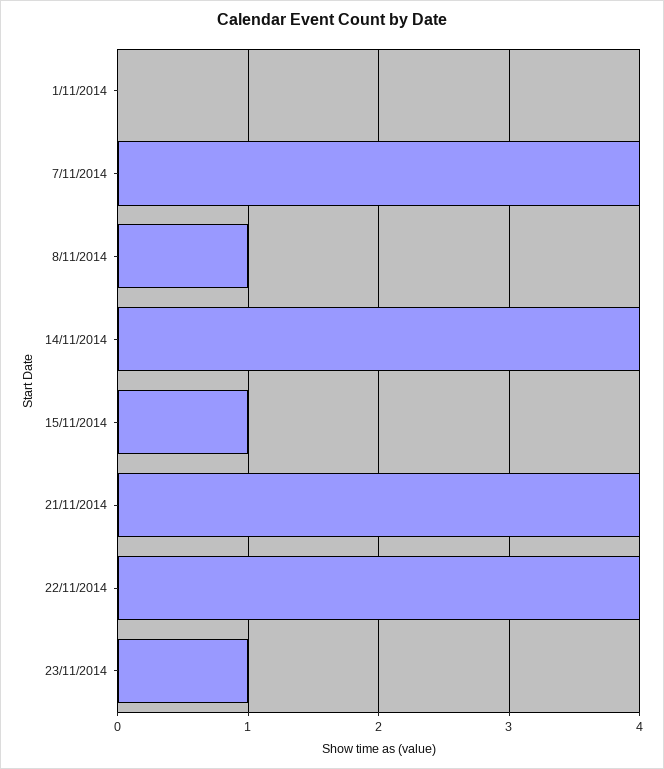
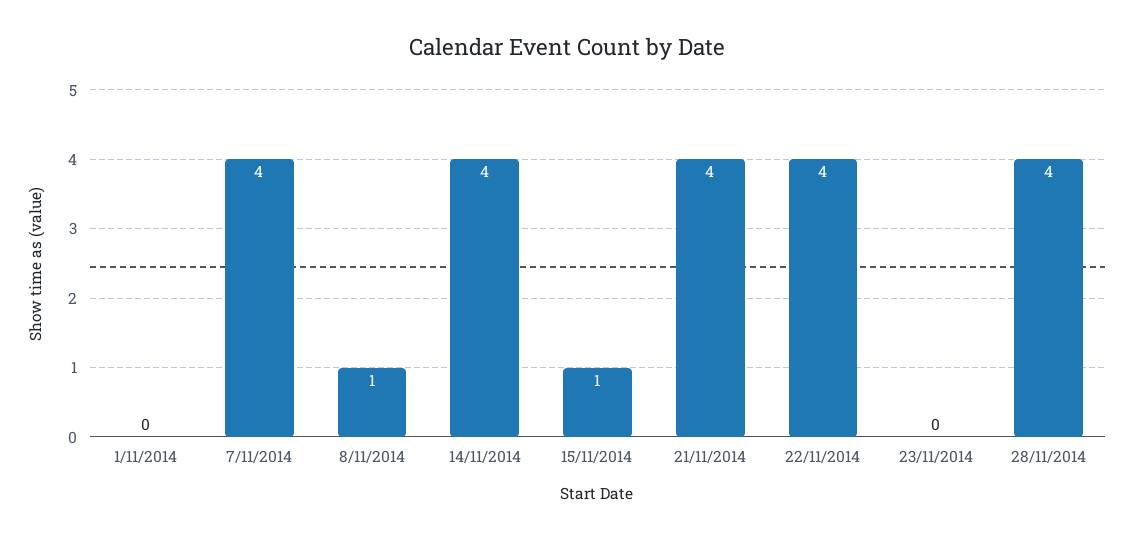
23/11/2014: 1 -> 0
28/11/2014: none -> 4

